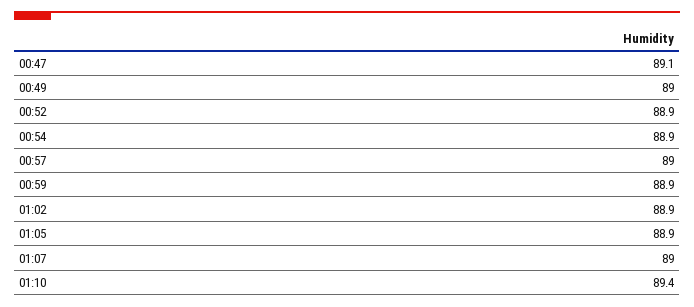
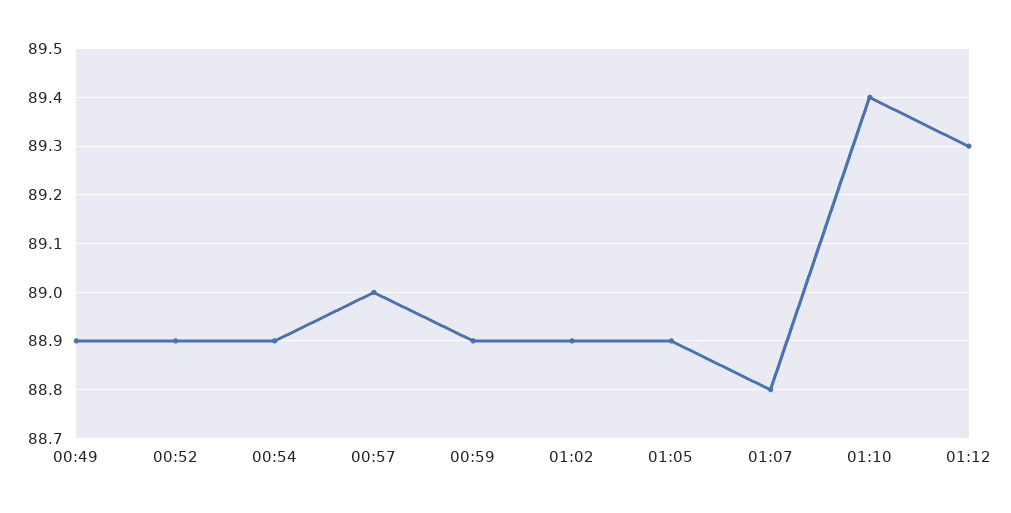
00:47: 89.1 -> none
00:49: 89 -> 88.9
01:07: 89 -> 88.8
01:12: none -> 89.3

